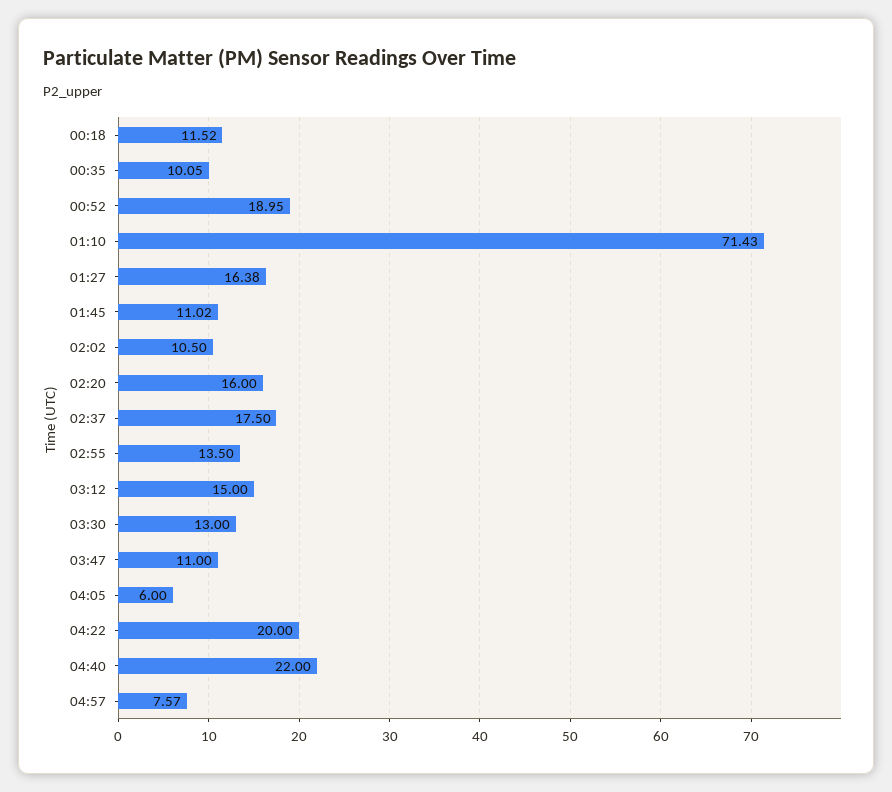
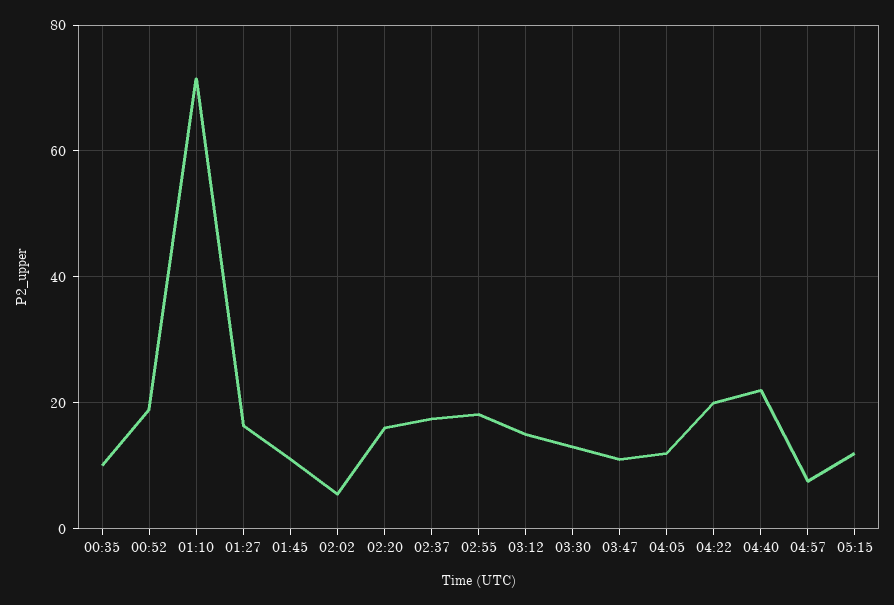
00:18: 11.52 -> none
02:02: 10.5 -> 6
02:55: 13.5 -> 18
04:05: 6 -> 12
05:15: none -> 12

